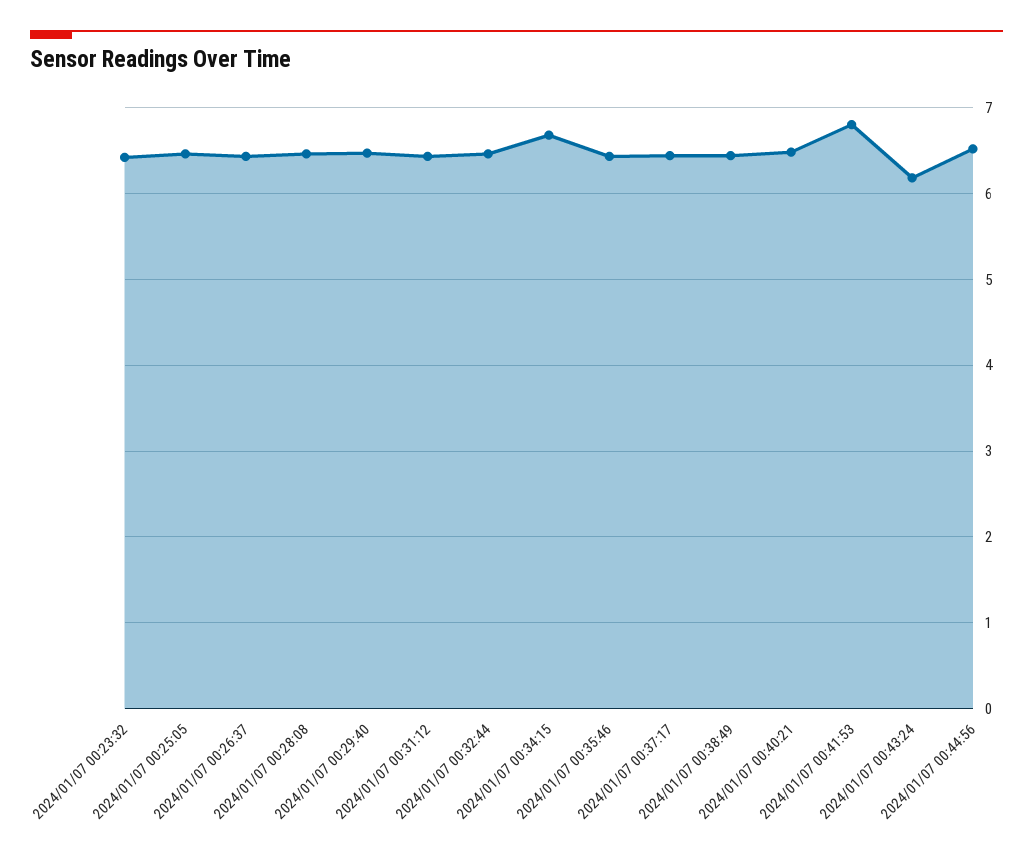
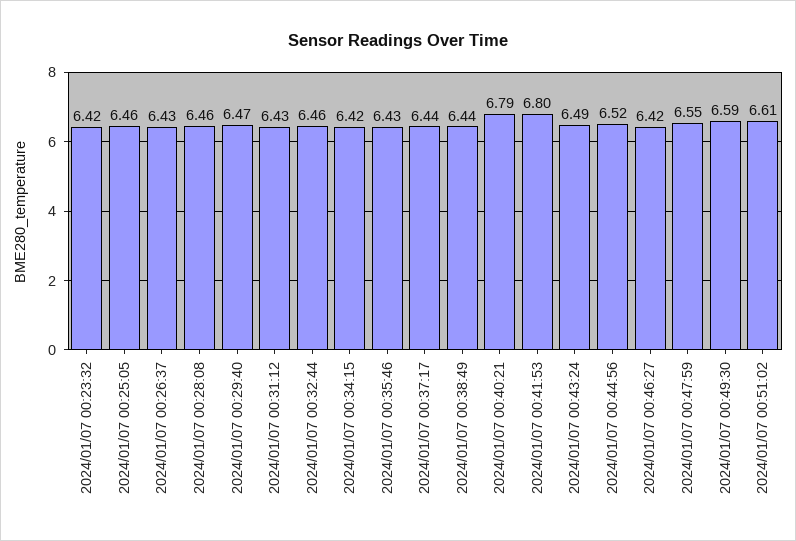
2024/01/07 00:34:15: 6.7 -> 6.42
2024/01/07 00:40:21: 6.5 -> 6.79
2024/01/07 00:43:24: 6.2 -> 6.49
2024/01/07 00:46:27: none -> 6.42
2024/01/07 00:47:59: none -> 6.55
2024/01/07 00:49:30: none -> 6.59
2024/01/07 00:51:02: none -> 6.61

